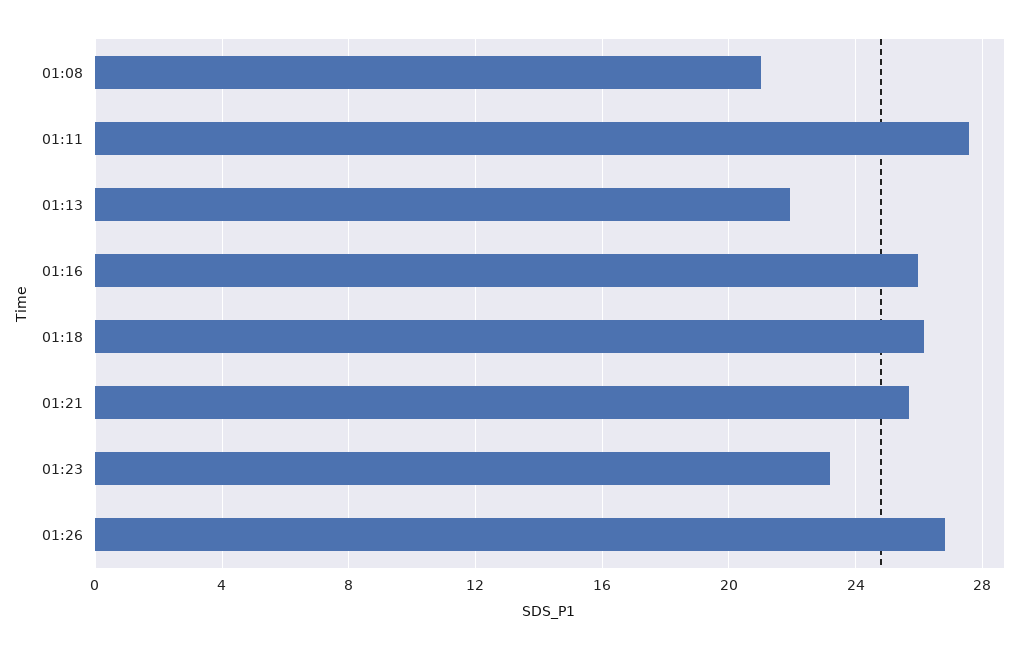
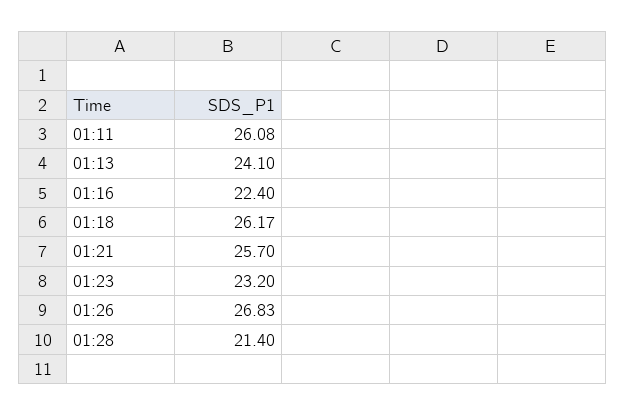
01:08: 21 -> none
01:11: 27.5 -> 26.08
01:13: 22 -> 24.1
01:16: 26 -> 22.4
01:28: none -> 21.4

